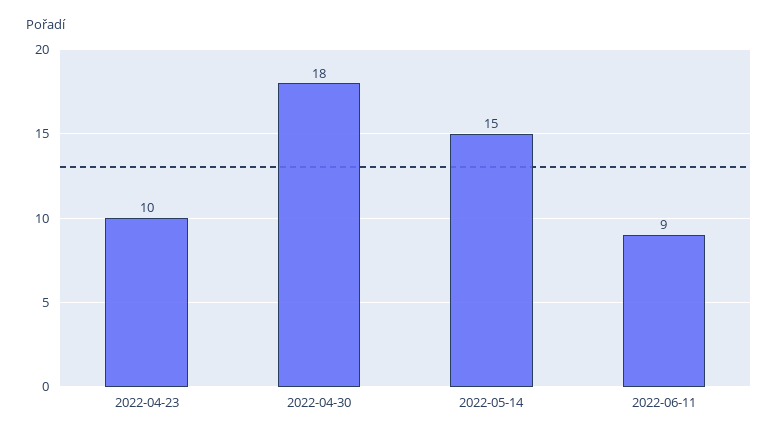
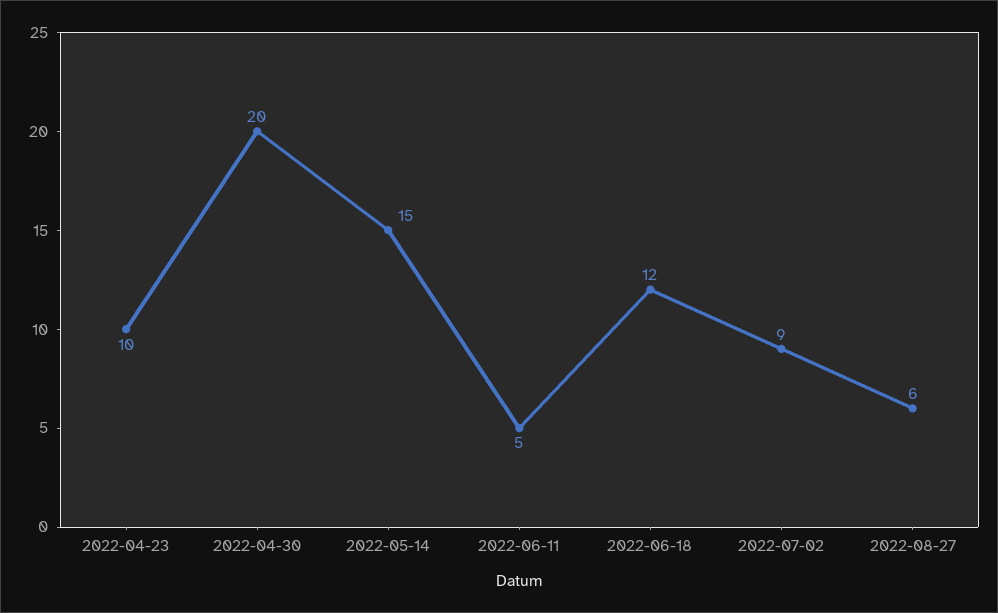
2022-04-30: 18 -> 20
2022-06-11: 9 -> 5
2022-06-18: none -> 12
2022-07-02: none -> 9
2022-08-27: none -> 6

